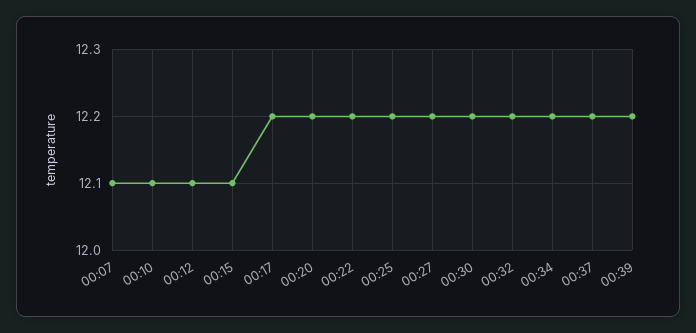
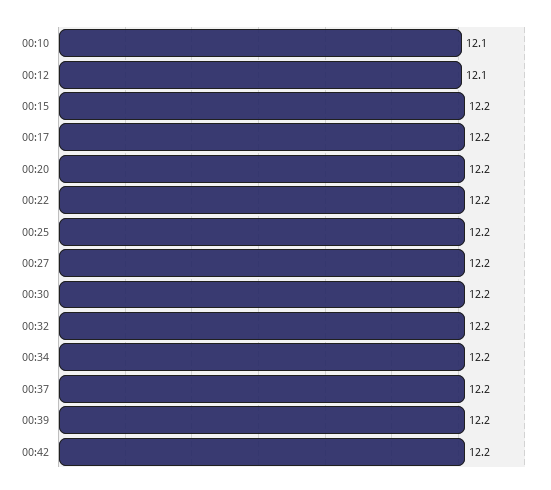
00:07: 12.1 -> none
00:15: 12.1 -> 12.2
00:42: none -> 12.2

